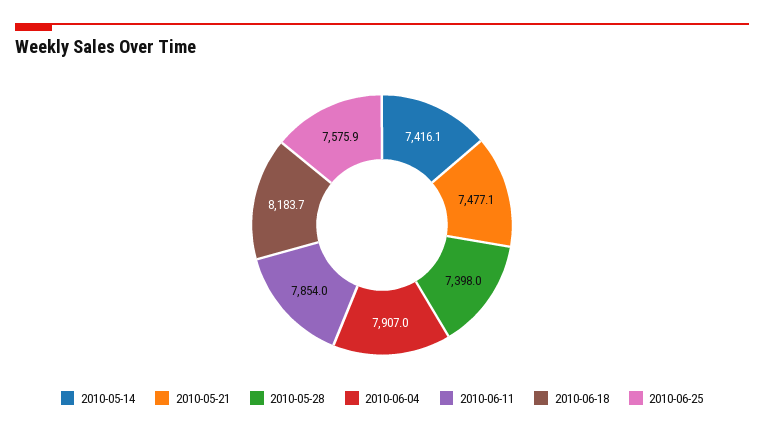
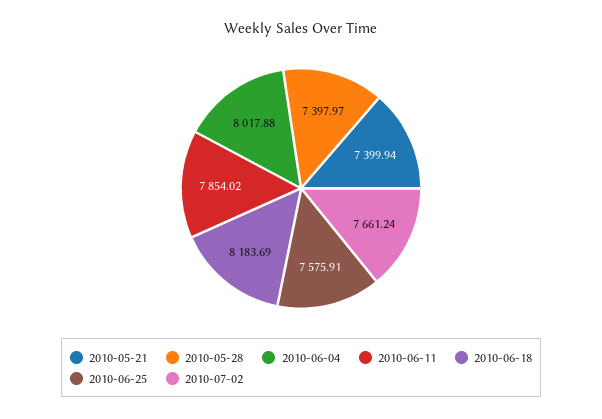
2010-05-14: 7416.1 -> none
2010-05-21: 7477.1 -> 7399.94
2010-06-04: 7907 -> 8017.88
2010-07-02: none -> 7661.24

